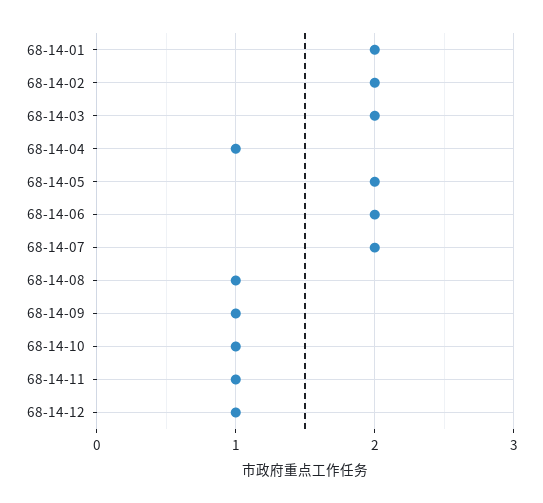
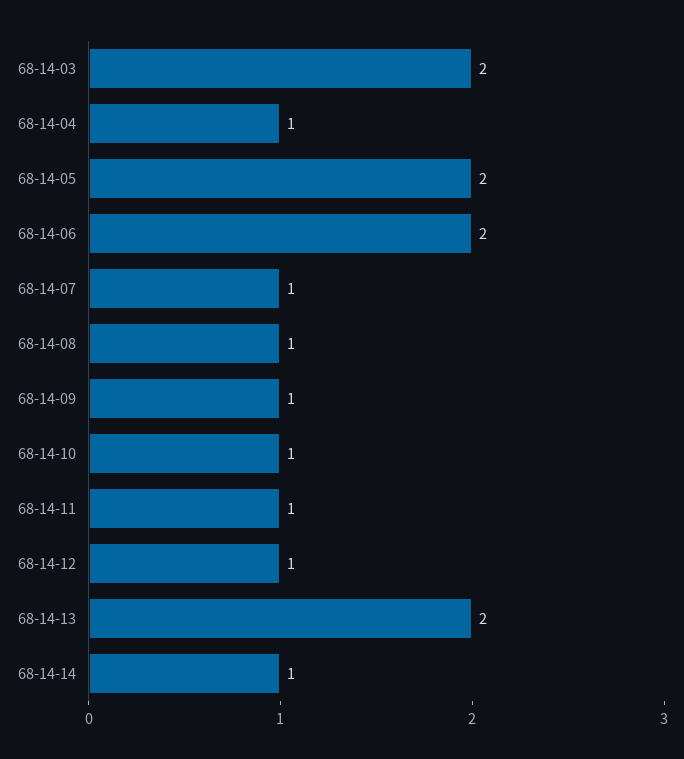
68-14-01: 2 -> none
68-14-02: 2 -> none
68-14-07: 2 -> 1
68-14-13: none -> 2
68-14-14: none -> 1

